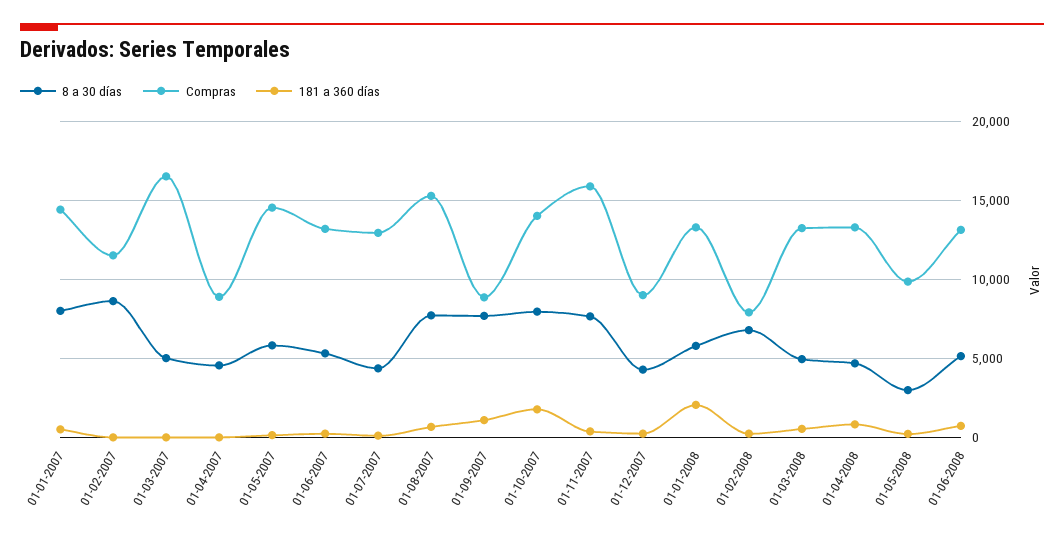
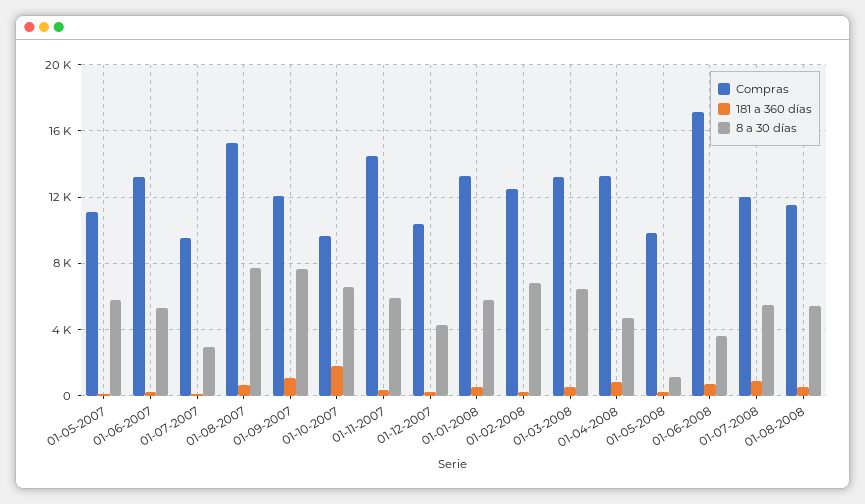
8 a 30 días, 01-01-2007: 8000 -> none
Compras, 01-01-2007: 14500 -> none
181 a 360 días, 01-01-2007: 500 -> none
8 a 30 días, 01-02-2007: 8500 -> none
Compras, 01-02-2007: 11500 -> none
181 a 360 días, 01-02-2007: 0 -> none
8 a 30 días, 01-03-2007: 5000 -> none
Compras, 01-03-2007: 16500 -> none
181 a 360 días, 01-03-2007: 0 -> none
8 a 30 días, 01-04-2007: 4500 -> none
Compras, 01-04-2007: 9000 -> none
181 a 360 días, 01-04-2007: 0 -> none
Compras, 01-05-2007: 14500 -> 11000
8 a 30 días, 01-07-2007: 4500 -> 3000
Compras, 01-07-2007: 13000 -> 9500
Compras, 01-09-2007: 9000 -> 12000
8 a 30 días, 01-10-2007: 8000 -> 6500
Compras, 01-10-2007: 14000 -> 9500
8 a 30 días, 01-11-2007: 7500 -> 6000
Compras, 01-11-2007: 16000 -> 14500
Compras, 01-12-2007: 9000 -> 10500
181 a 360 días, 01-01-2008: 2000 -> 500
Compras, 01-02-2008: 8000 -> 12500
8 a 30 días, 01-03-2008: 5000 -> 6500
8 a 30 días, 01-05-2008: 3000 -> 1000
8 a 30 días, 01-06-2008: 5000 -> 3500
Compras, 01-06-2008: 13000 -> 17000
Compras, 01-07-2008: none -> 12000
181 a 360 días, 01-07-2008: none -> 1000
8 a 30 días, 01-07-2008: none -> 5500
Compras, 01-08-2008: none -> 11500
181 a 360 días, 01-08-2008: none -> 500
8 a 30 días, 01-08-2008: none -> 5500

